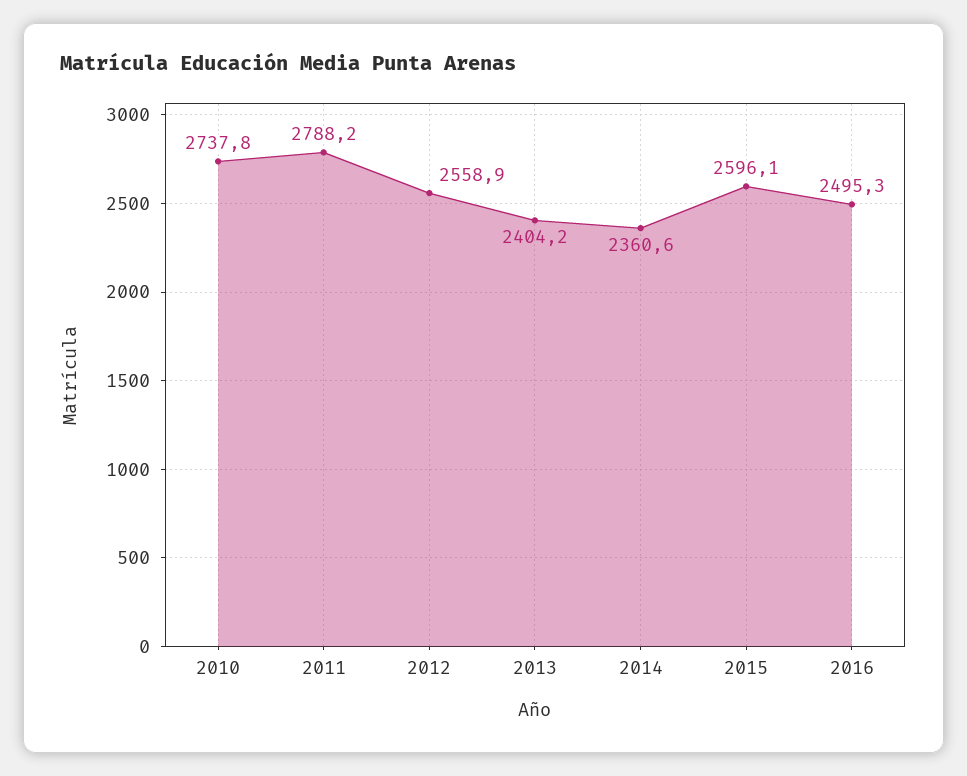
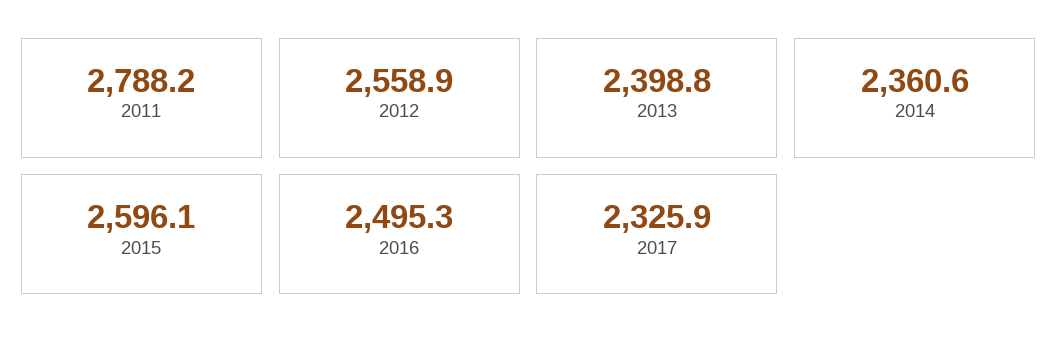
2010: 2737.8 -> none
2013: 2404.2 -> 2398.8
2017: none -> 2325.9

